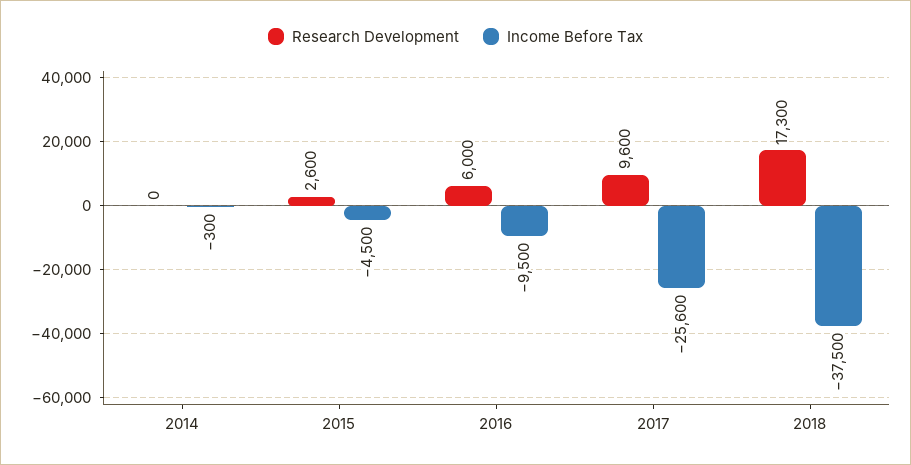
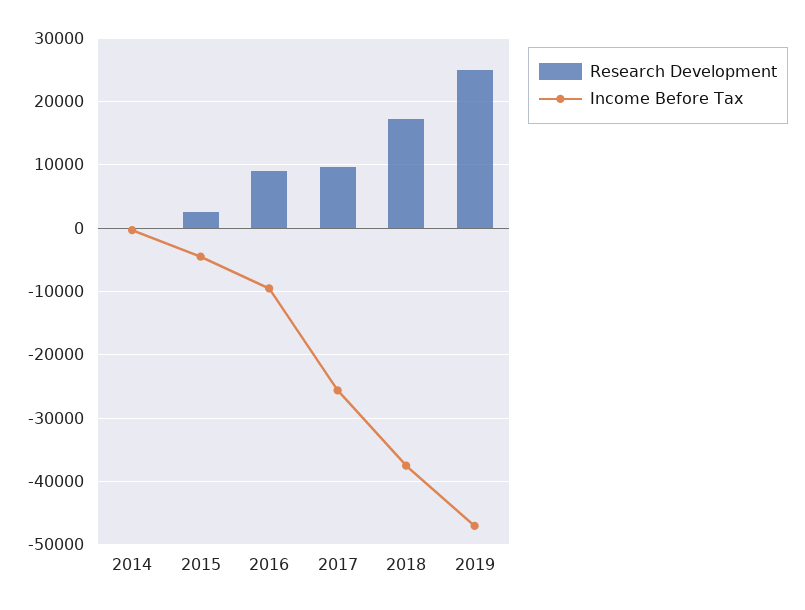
Research Development, 2016: 6000 -> 9000
Research Development, 2019: none -> 25000
Income Before Tax, 2019: none -> -47000

